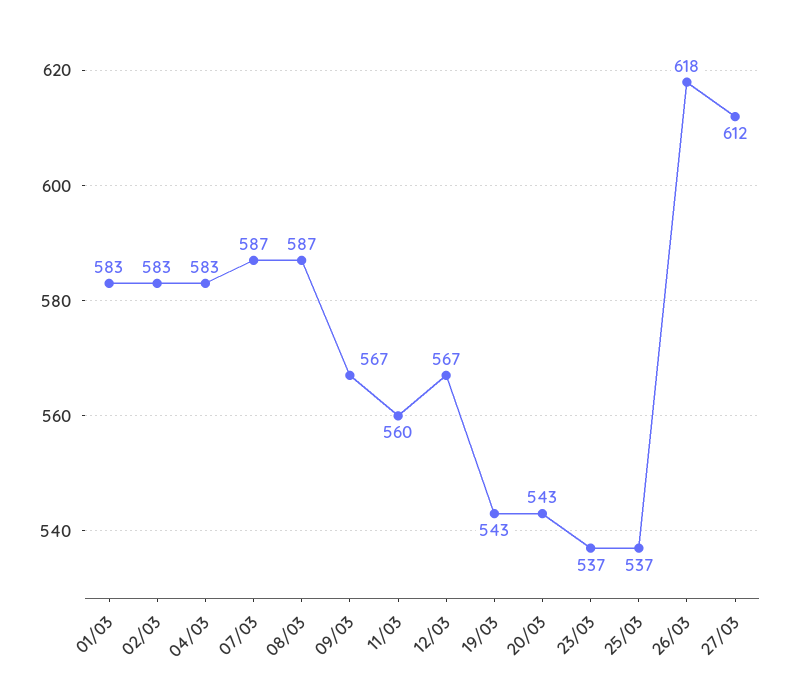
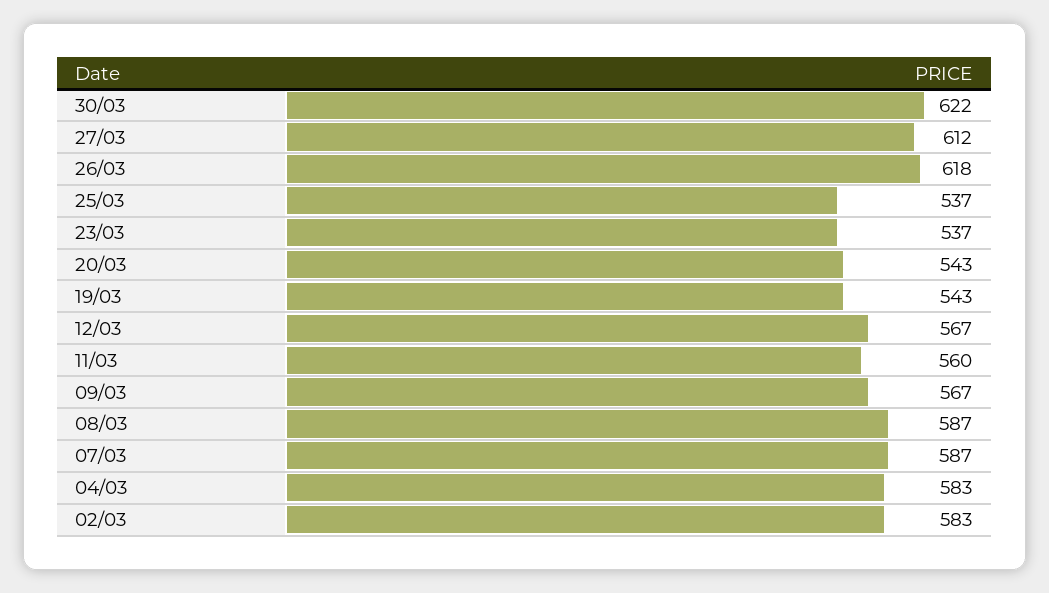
01/03: 583 -> none
30/03: none -> 622

